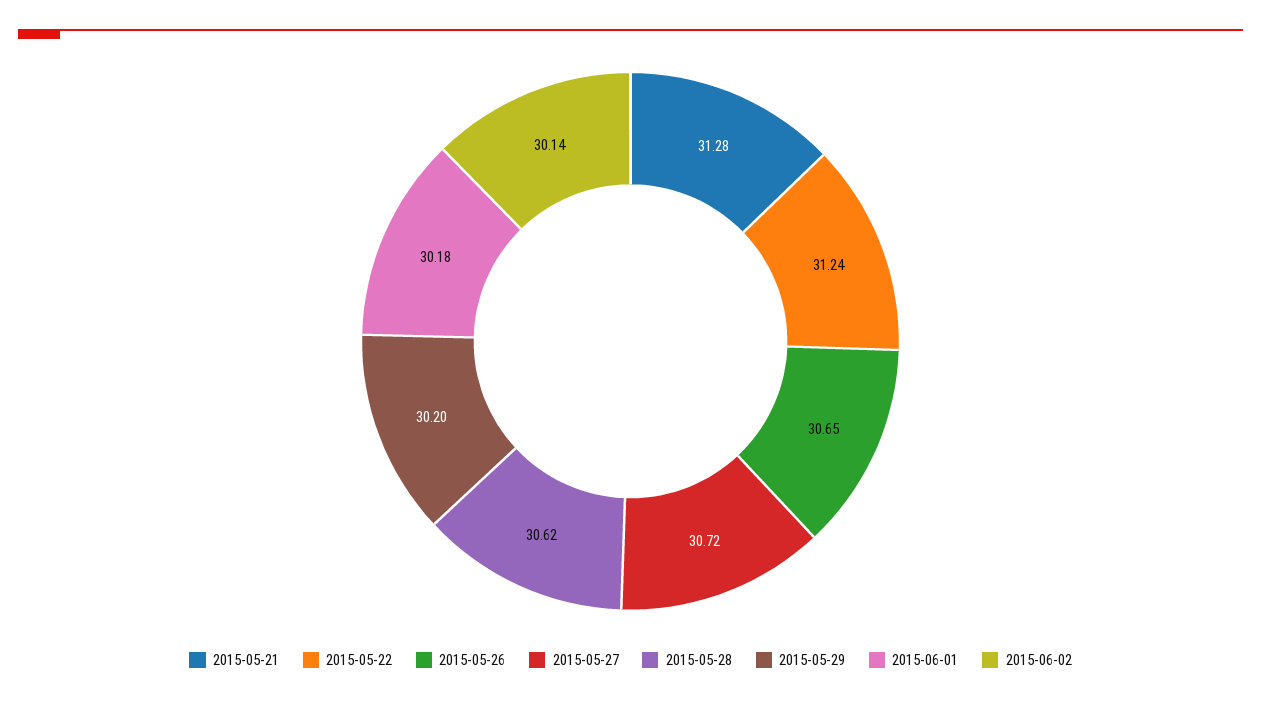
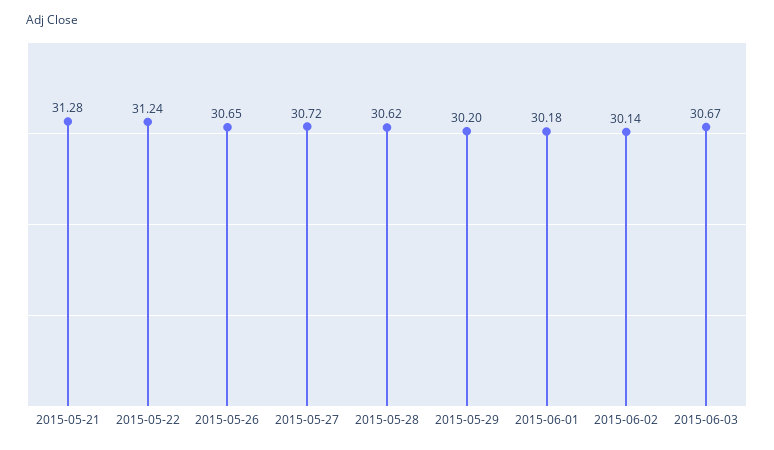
2015-06-03: none -> 30.67

